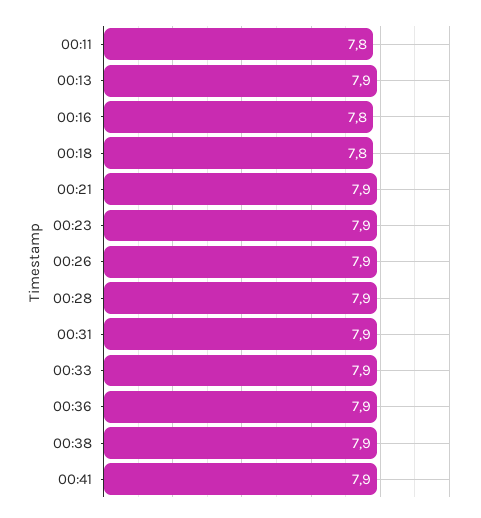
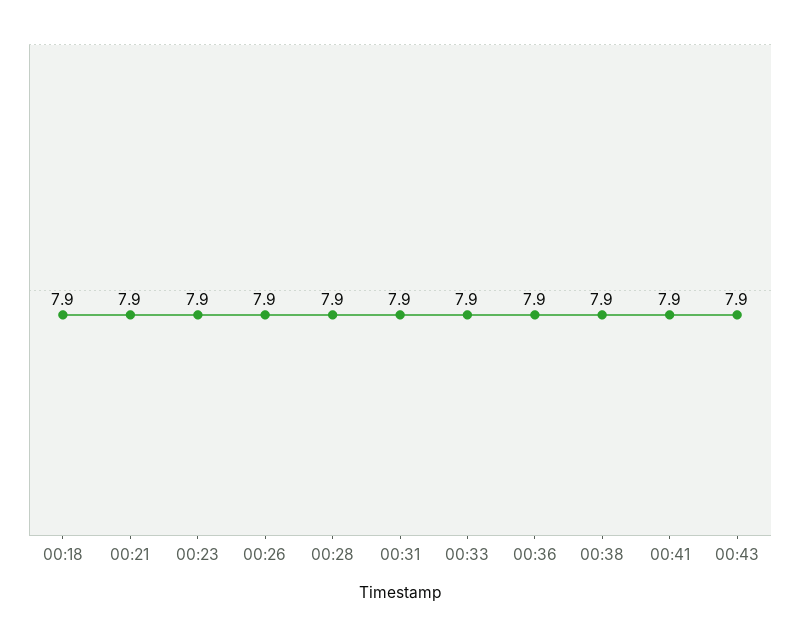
00:11: 7.8 -> none
00:13: 7.9 -> none
00:16: 7.8 -> none
00:18: 7.8 -> 7.9
00:43: none -> 7.9

